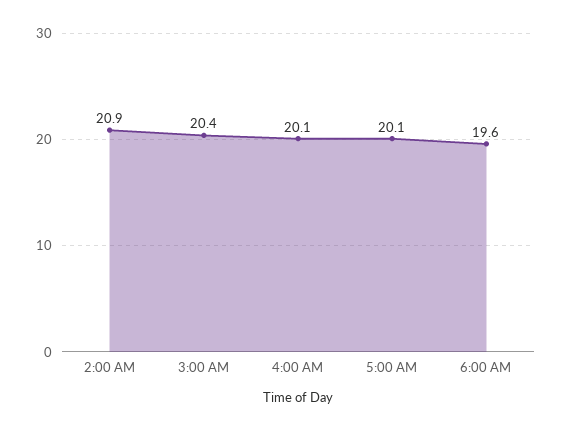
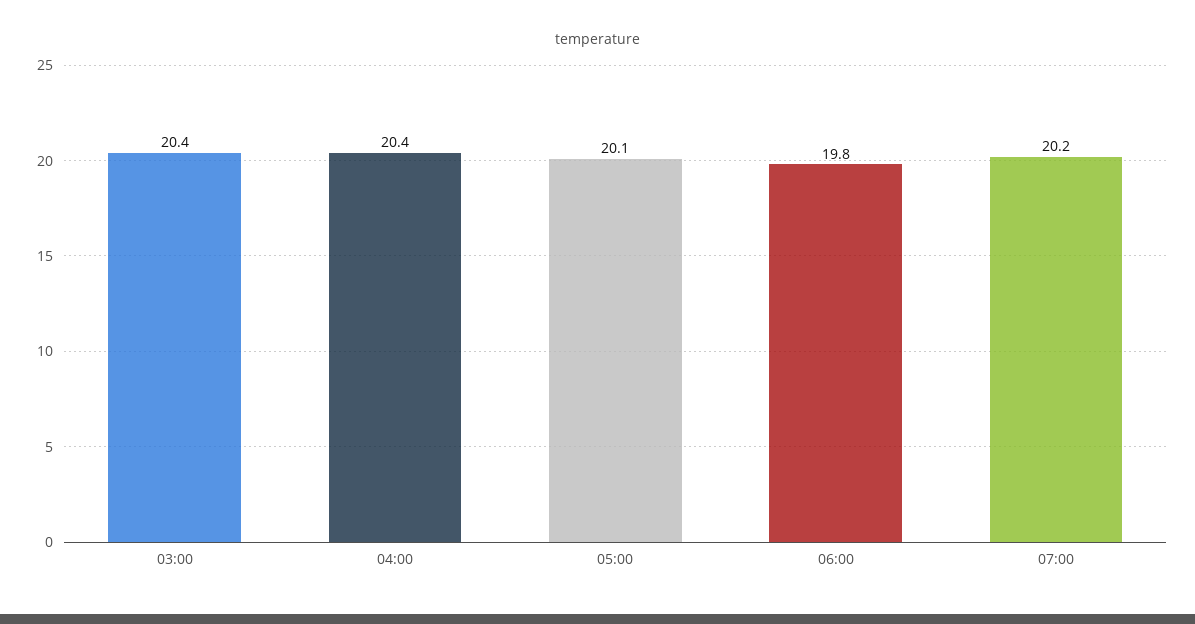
2:00 AM: 20.9 -> none
4:00 AM: 20.1 -> 20.4
6:00 AM: 19.6 -> 19.8
07:00: none -> 20.2

